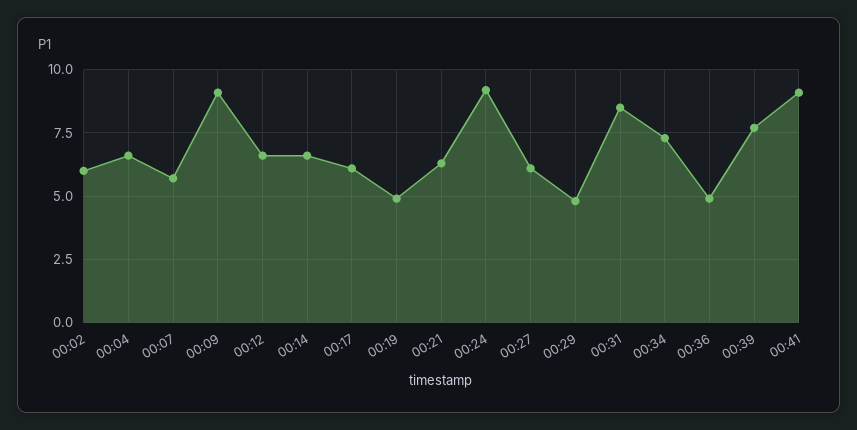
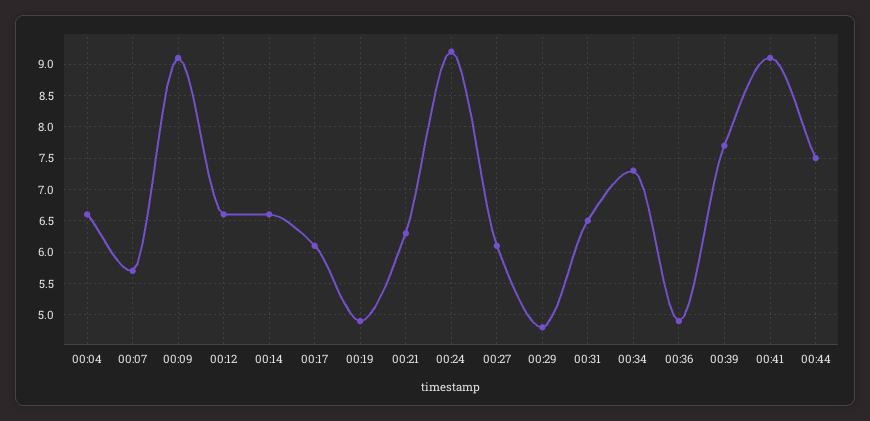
00:02: 6 -> none
00:31: 8.5 -> 6.5
00:44: none -> 7.5

